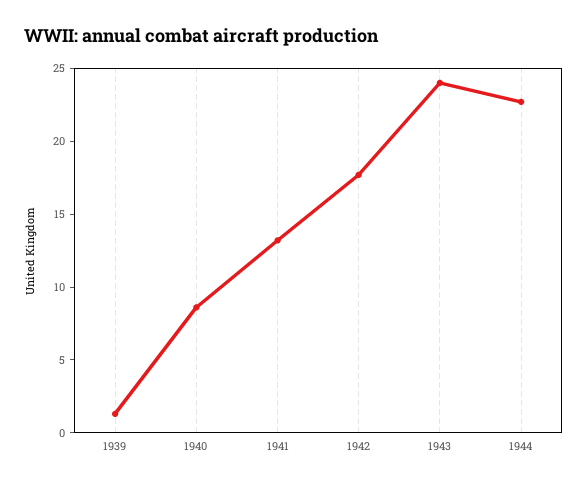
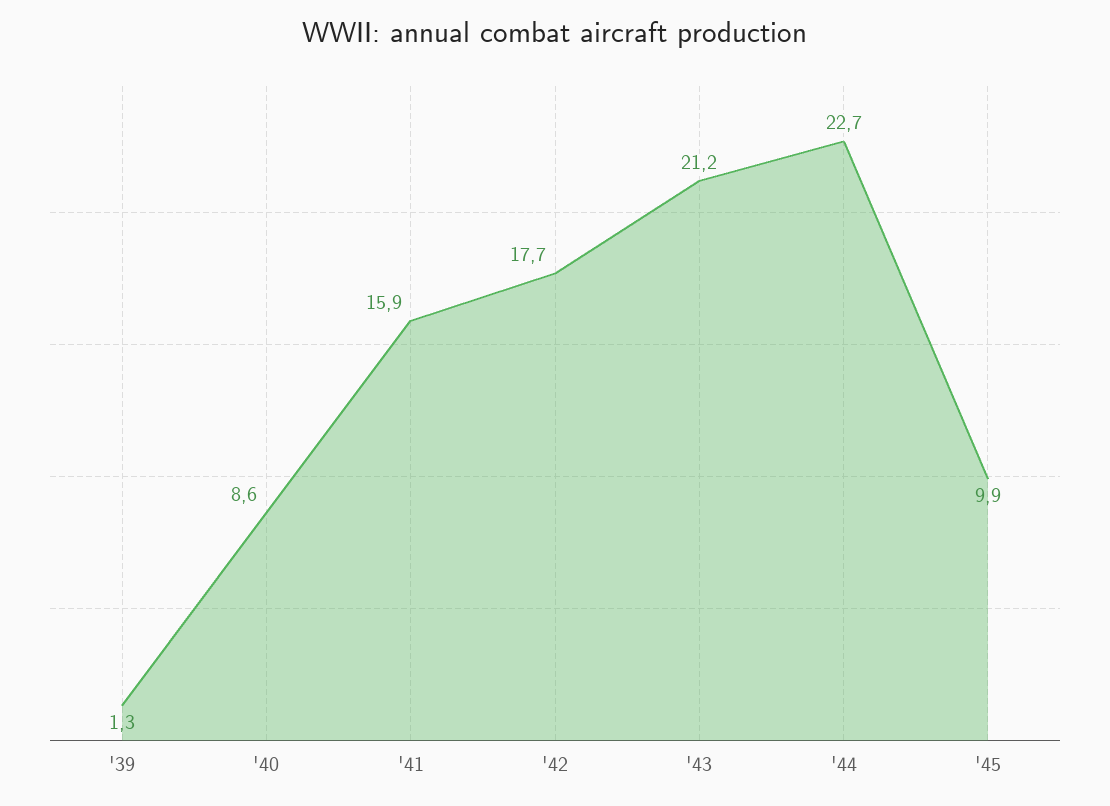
1941: 13 -> 15.9
1943: 24 -> 21.2
'45: none -> 9.9

